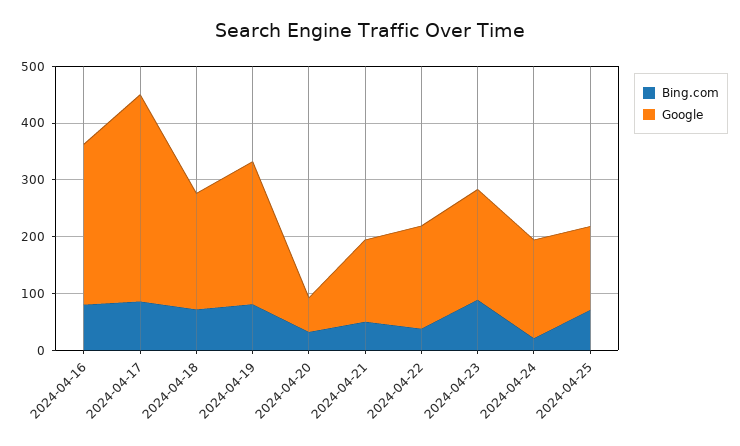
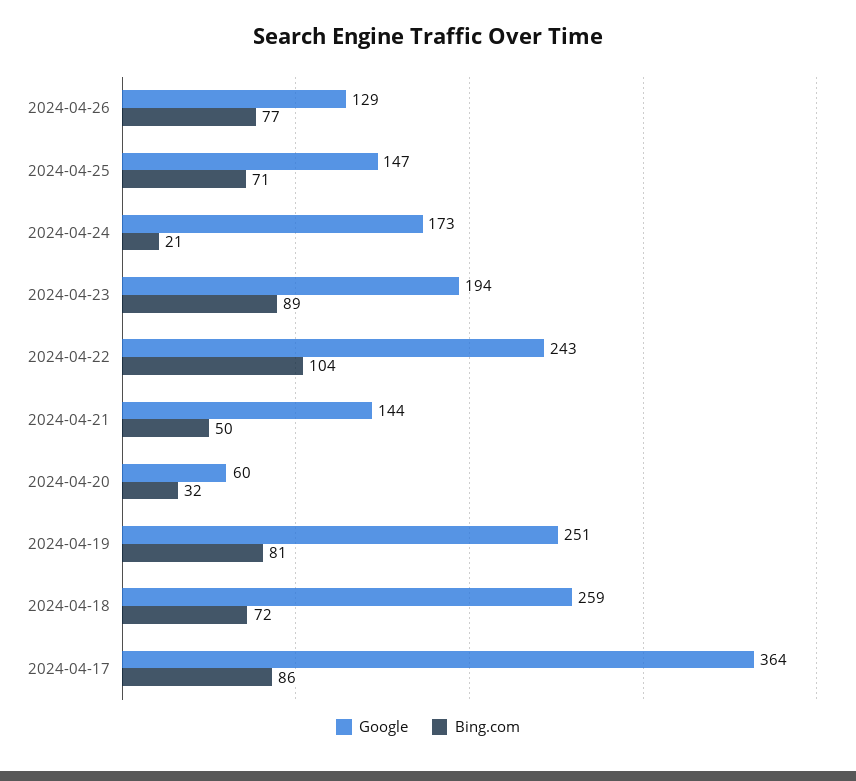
Bing.com, 2024-04-16: 80 -> none
Google, 2024-04-16: 280 -> none
Google, 2024-04-18: 200 -> 259
Bing.com, 2024-04-22: 40 -> 104
Google, 2024-04-22: 180 -> 243
Google, 2024-04-26: none -> 129
Bing.com, 2024-04-26: none -> 77

